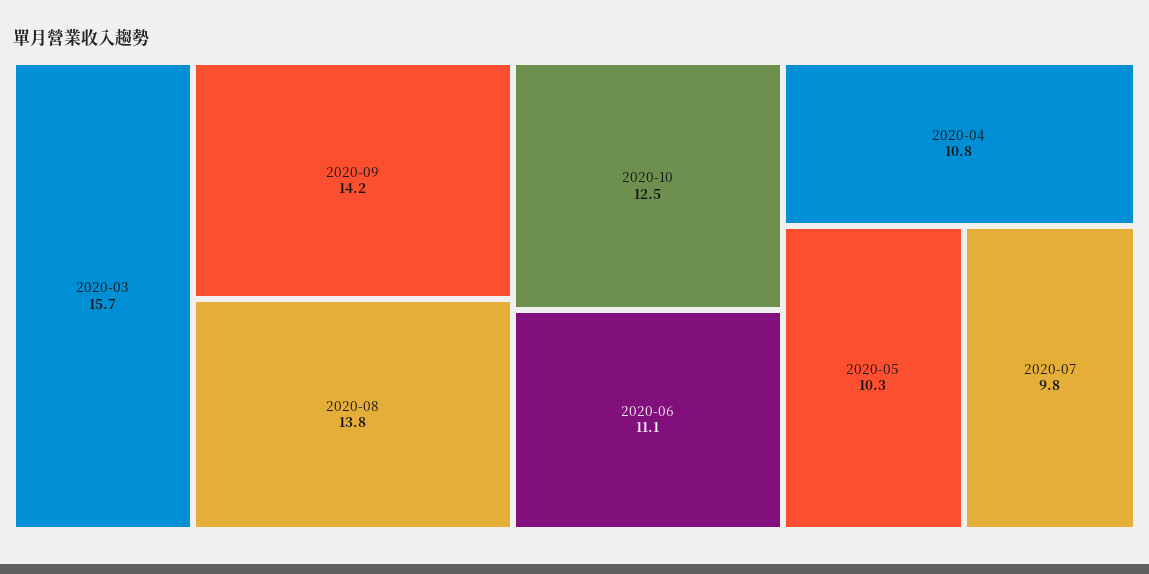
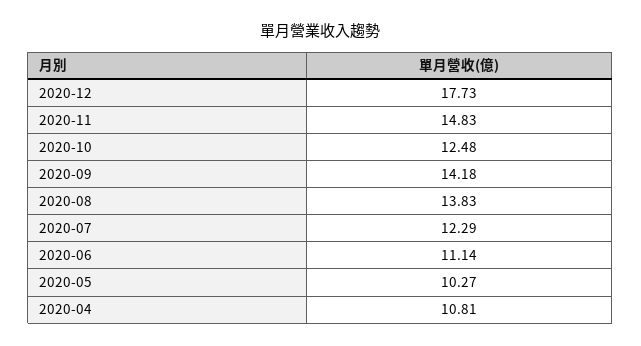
2020-03: 15.7 -> none
2020-07: 9.8 -> 12.29
2020-12: none -> 17.73
2020-11: none -> 14.83

